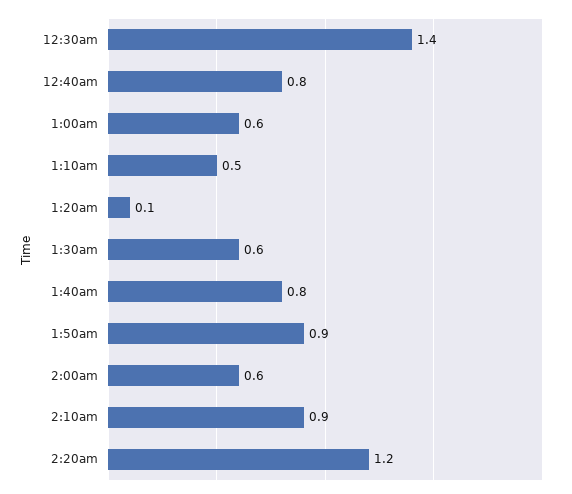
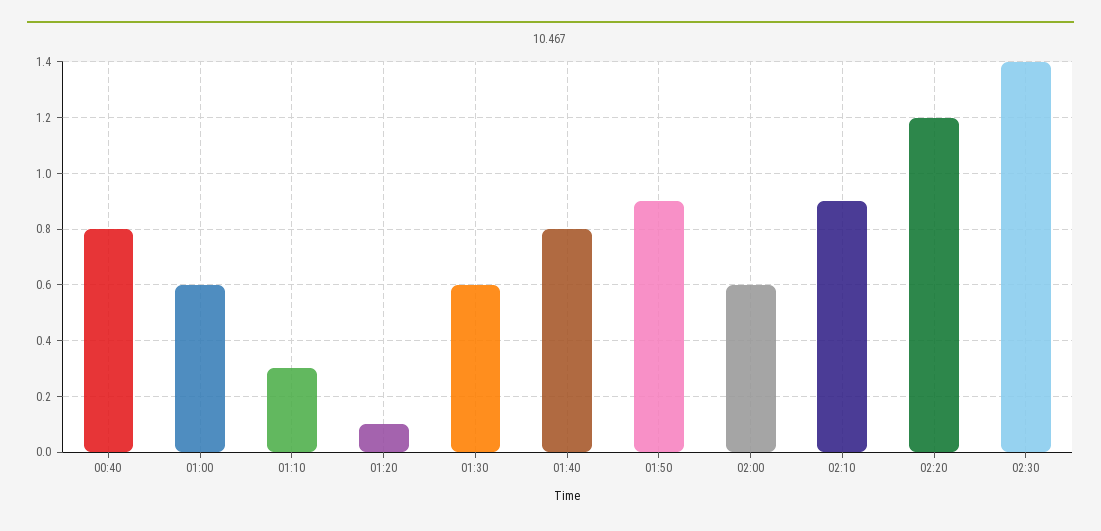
12:30am: 1.4 -> none
1:10am: 0.5 -> 0.3
02:30: none -> 1.4

